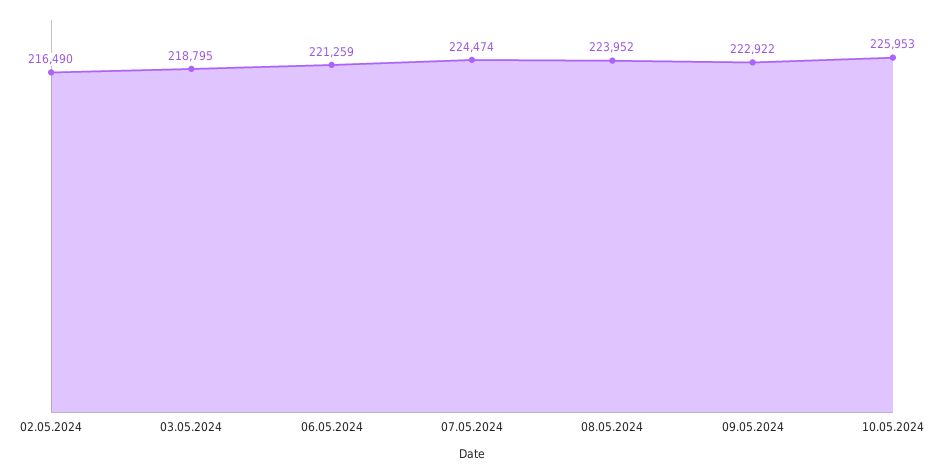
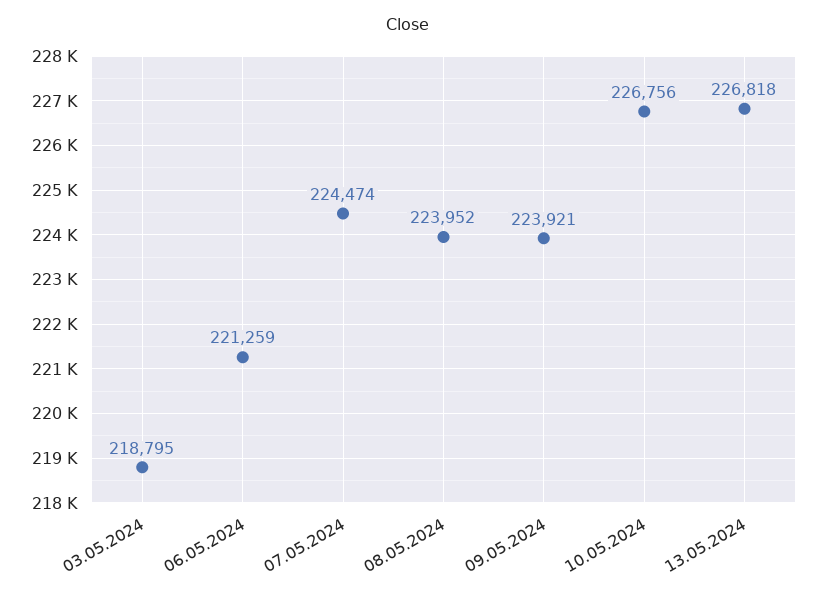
02.05.2024: 216490 -> none
09.05.2024: 222922 -> 223921
10.05.2024: 225953 -> 226756
13.05.2024: none -> 226818

